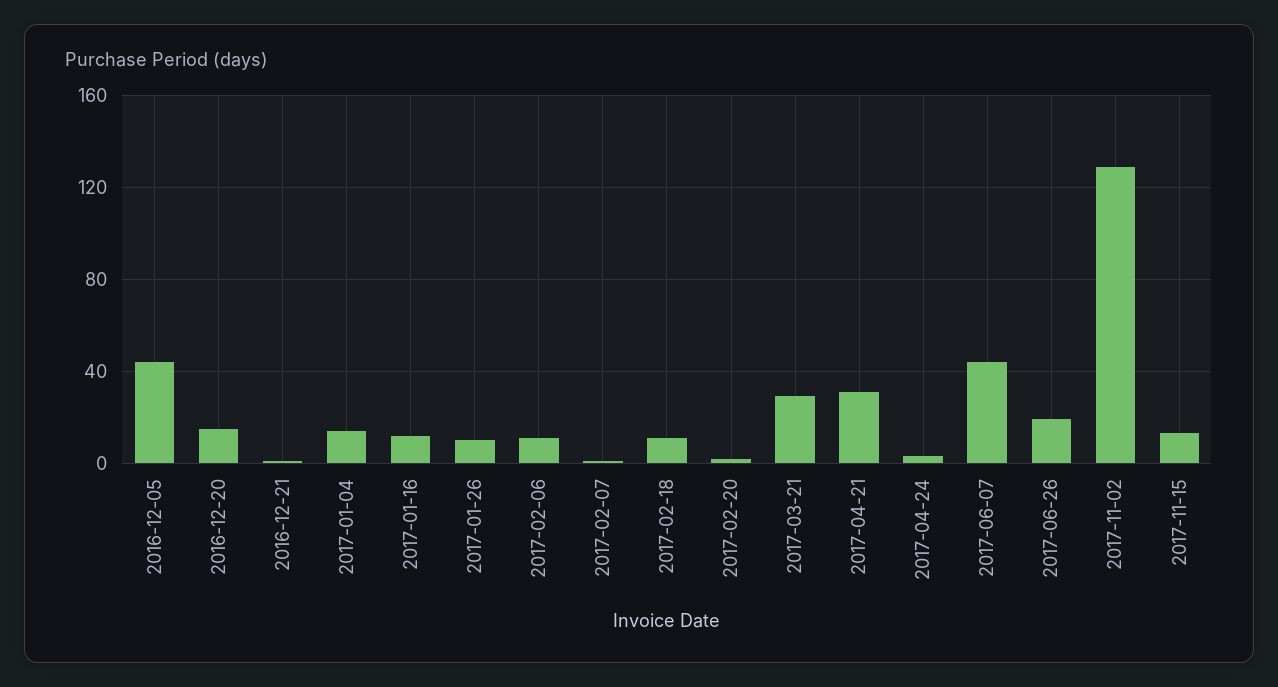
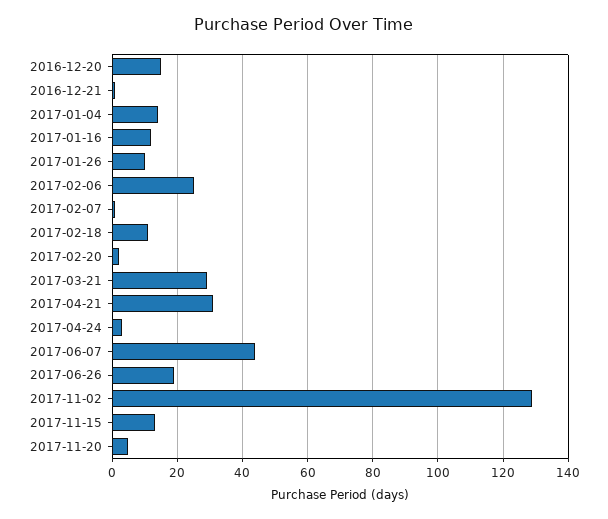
2016-12-05: 45 -> none
2017-02-06: 10 -> 25
2017-11-20: none -> 5

